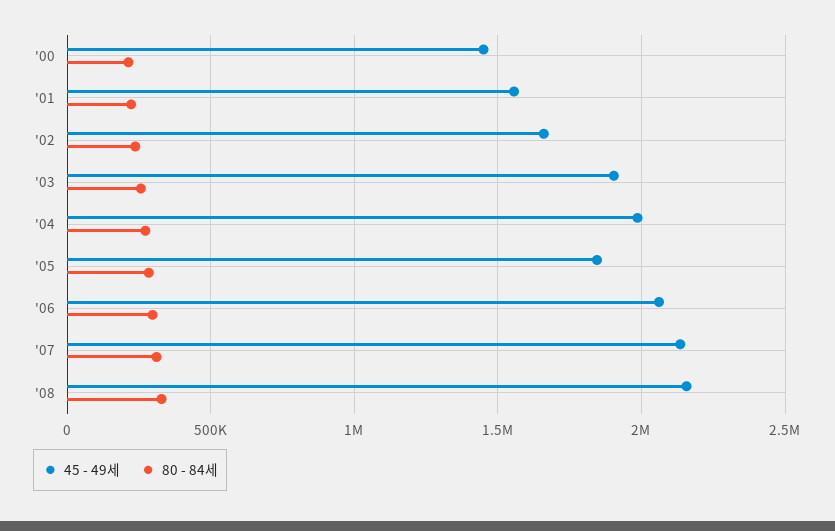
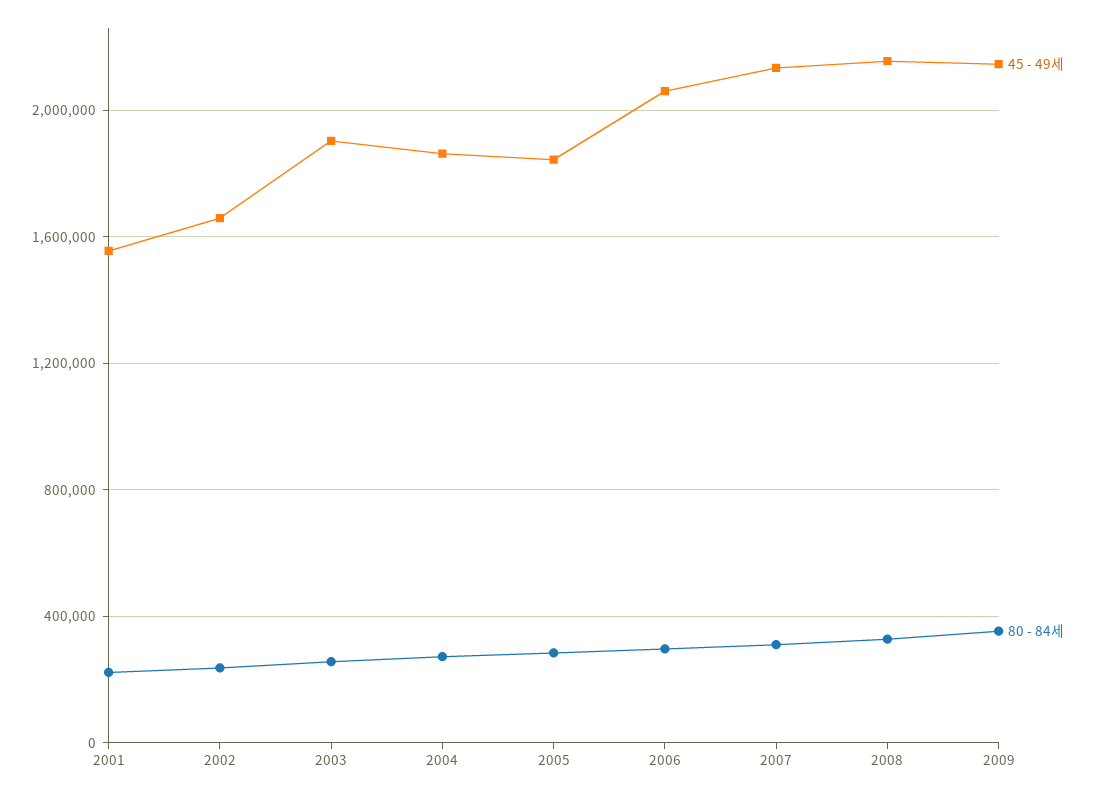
45 - 49세, '00: 1450000 -> none
80 - 84세, '00: 200000 -> none
45 - 49세, '04: 2000000 -> 1850000
45 - 49세, 2009: none -> 2150000
80 - 84세, 2009: none -> 350000

